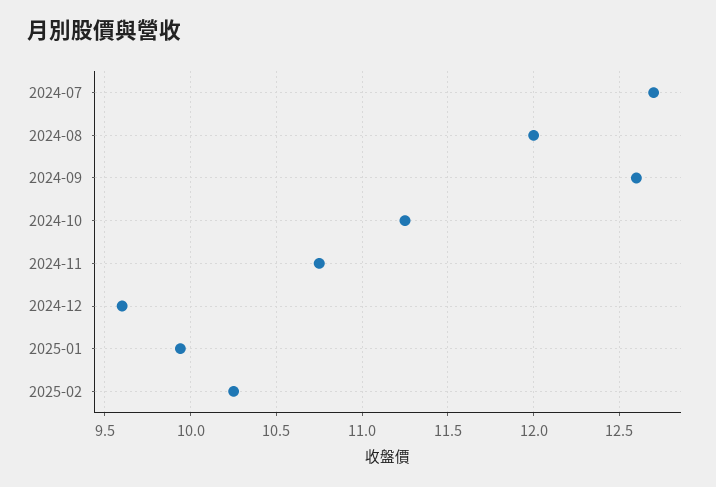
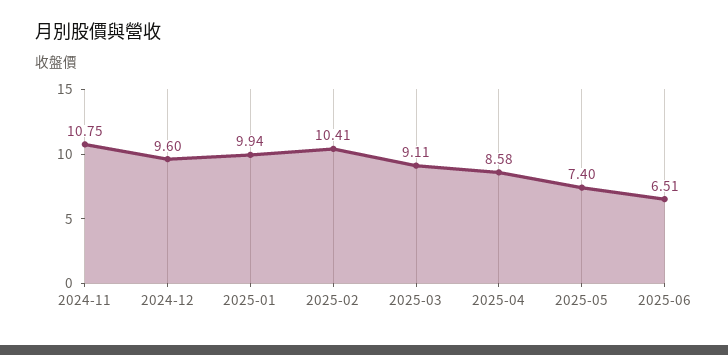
2024-07: 12.7 -> none
2024-08: 12 -> none
2024-09: 12.6 -> none
2024-10: 11.25 -> none
2025-02: 10.25 -> 10.41
2025-03: none -> 9.11
2025-04: none -> 8.58
2025-05: none -> 7.4
2025-06: none -> 6.51

